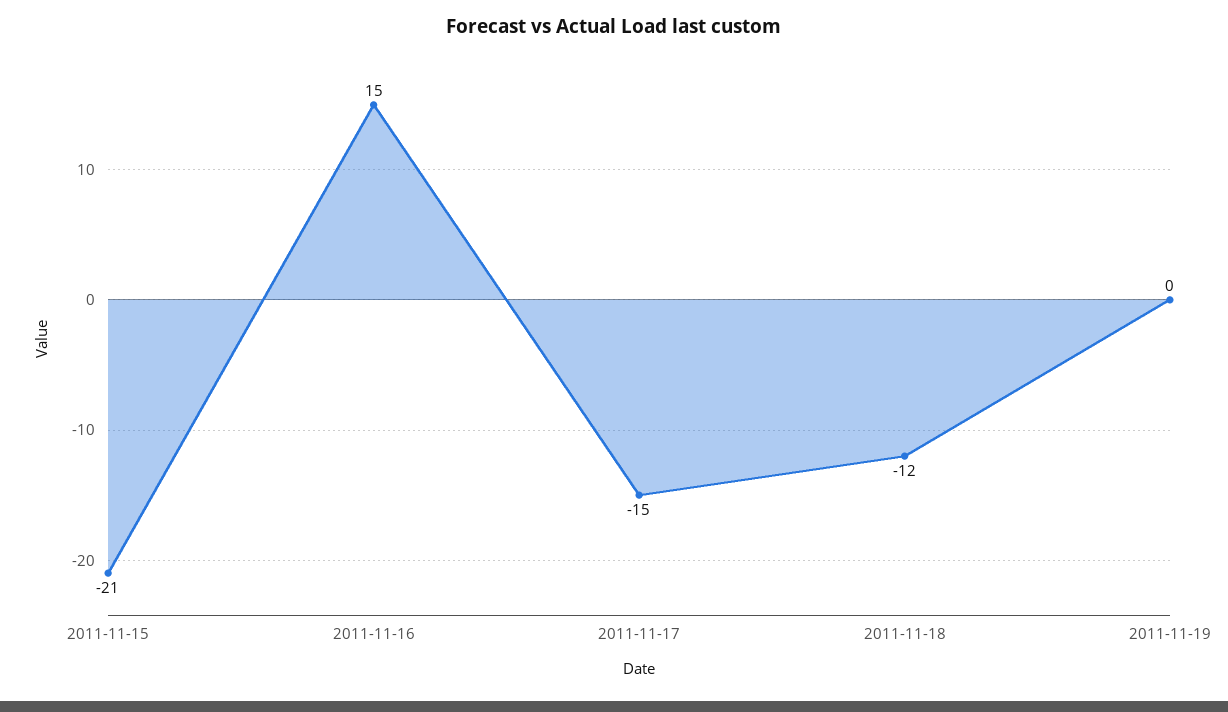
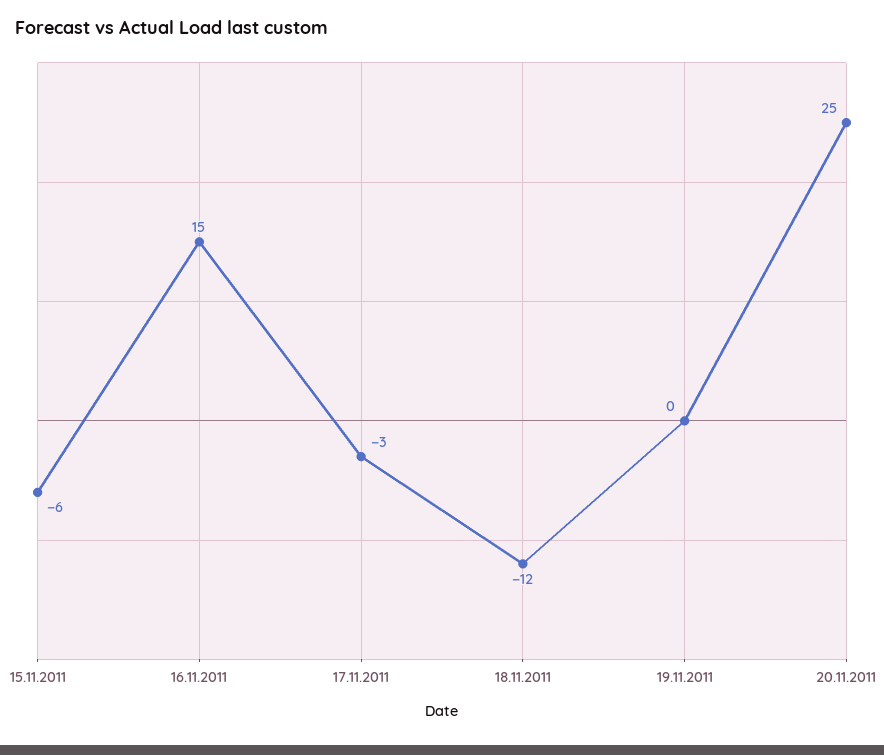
2011-11-15: -21 -> -6
2011-11-17: -15 -> -3
20.11.2011: none -> 25

